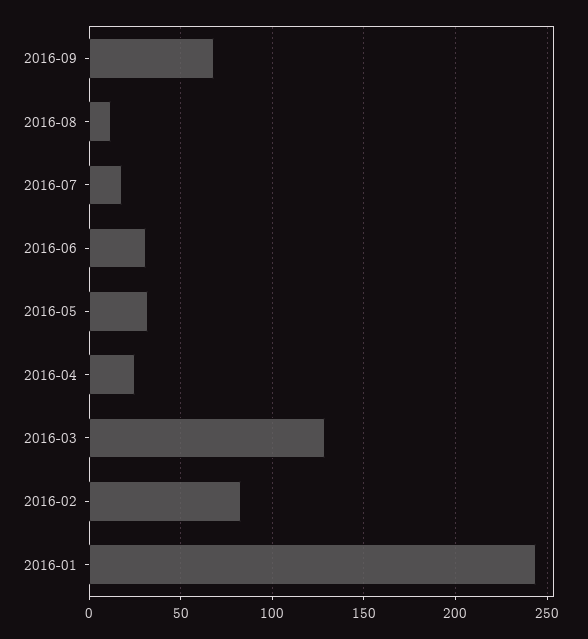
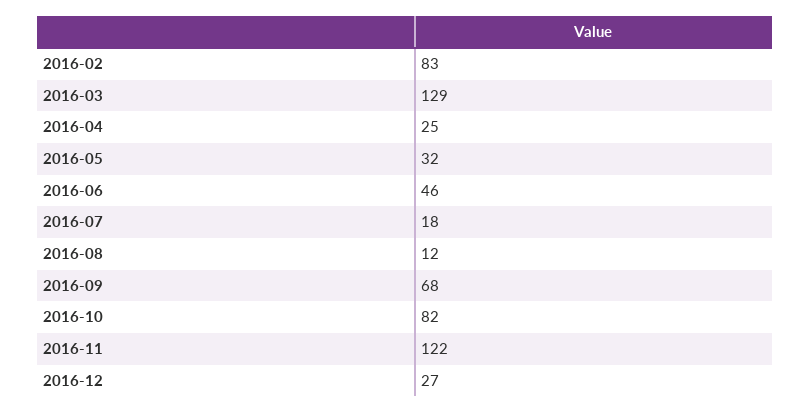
2016-06: 30 -> 46
2016-01: 245 -> none
2016-10: none -> 82
2016-11: none -> 122
2016-12: none -> 27

